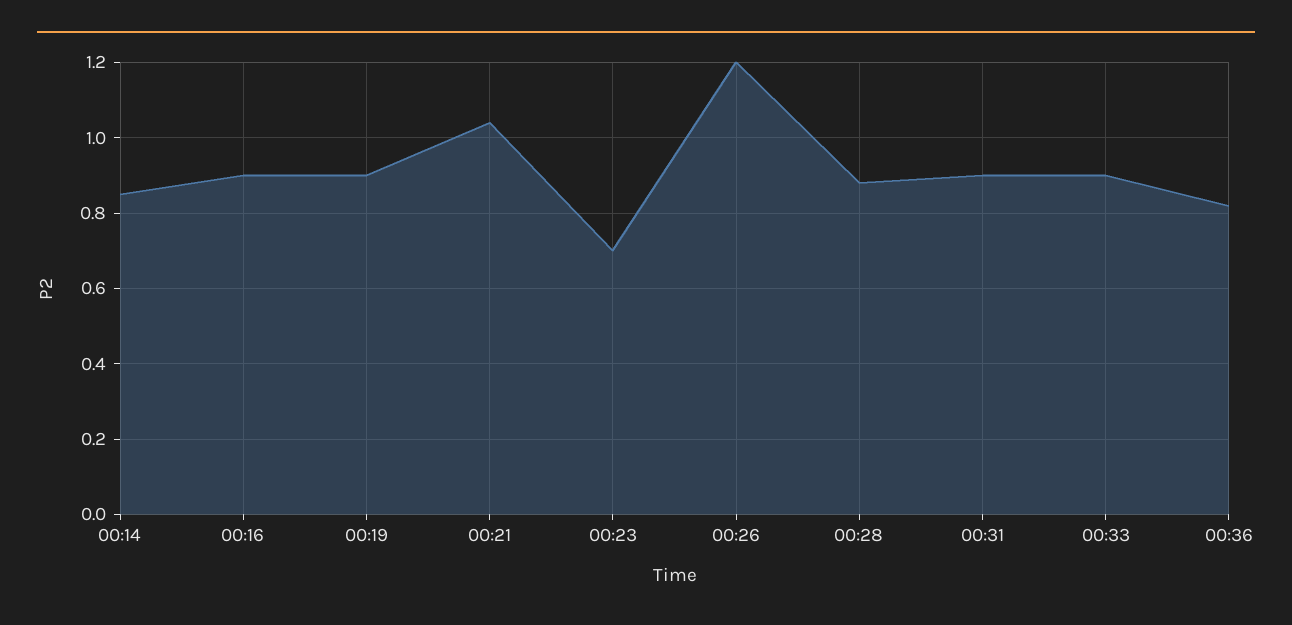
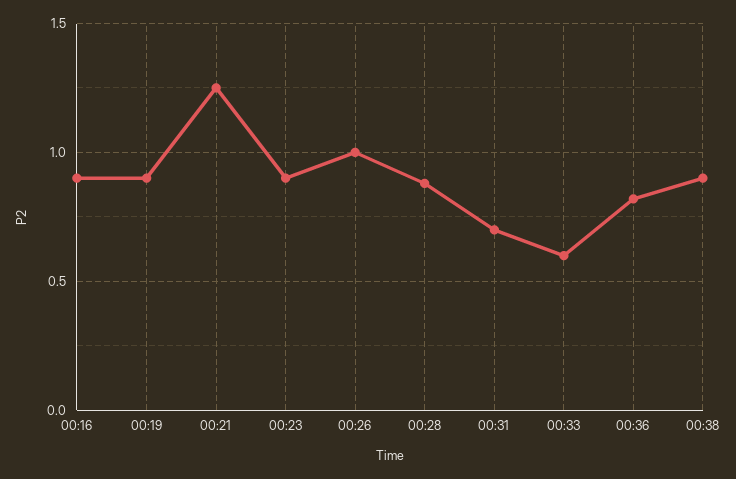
00:14: 0.85 -> none
00:21: 1.05 -> 1.25
00:23: 0.7 -> 0.9
00:26: 1.2 -> 1
00:31: 0.9 -> 0.7
00:33: 0.9 -> 0.6
00:38: none -> 0.9

